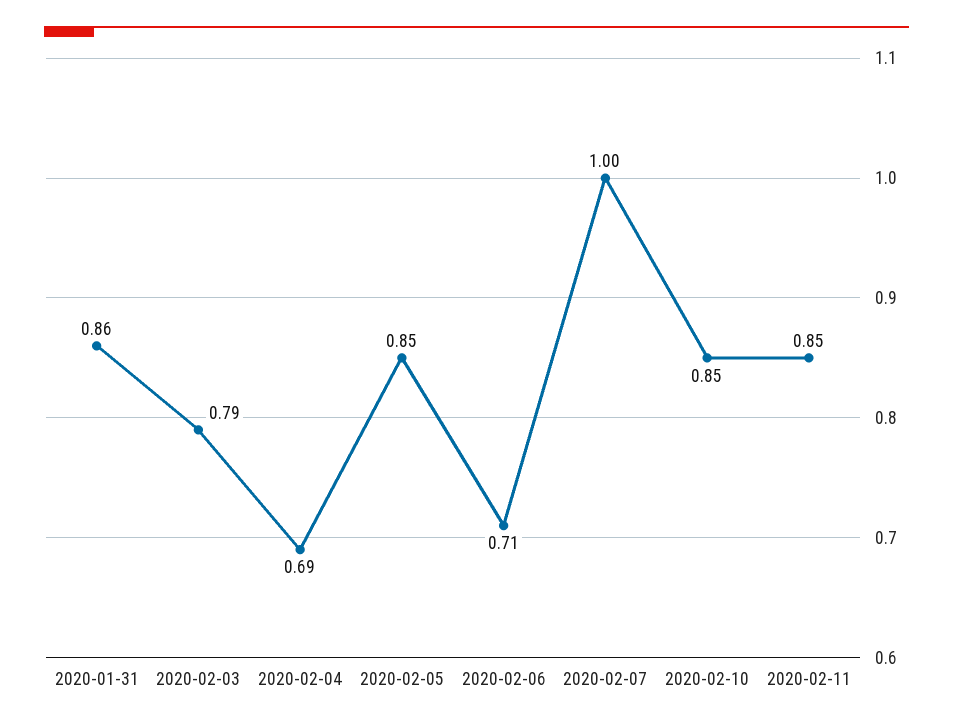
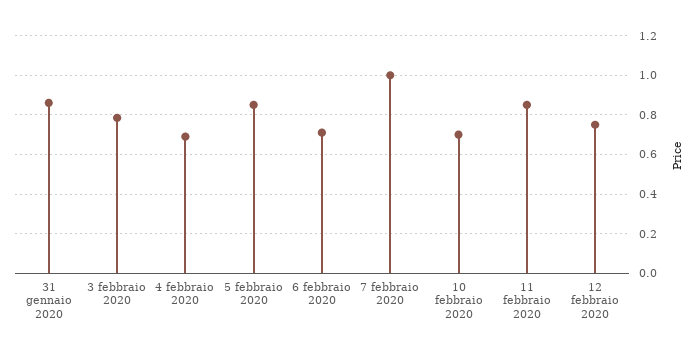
2020-02-10: 0.85 -> 0.7
12 febbraio 2020: none -> 0.75

